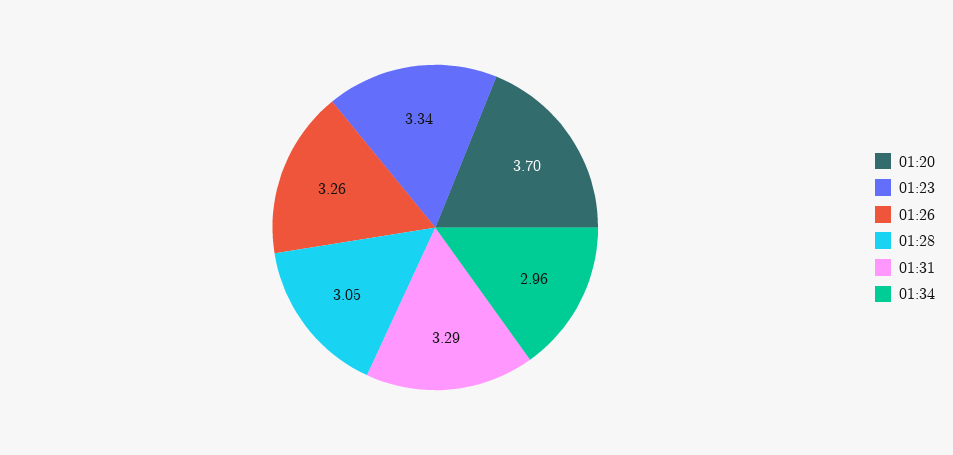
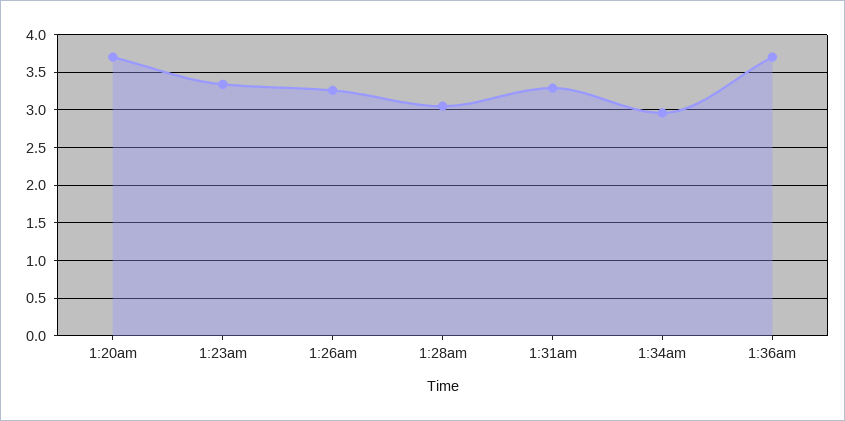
1:36am: none -> 3.7

